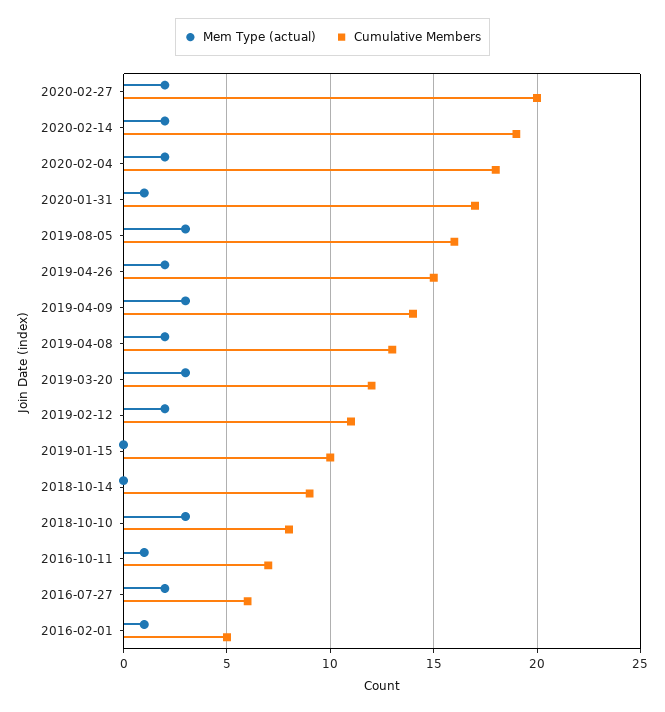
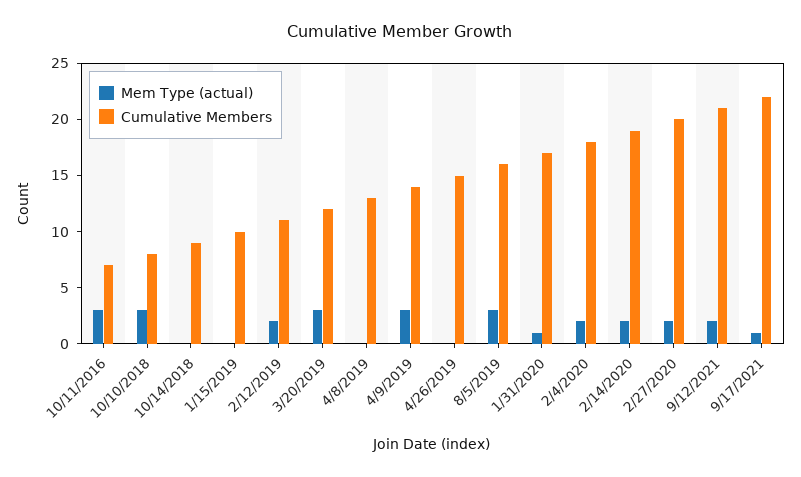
Mem Type (actual), 2019-04-26: 2 -> 0
Mem Type (actual), 2019-04-08: 2 -> 0
Mem Type (actual), 2016-10-11: 1 -> 3
Mem Type (actual), 2016-07-27: 2 -> none
Cumulative Members, 2016-07-27: 6 -> none
Mem Type (actual), 2016-02-01: 1 -> none
Cumulative Members, 2016-02-01: 5 -> none
Mem Type (actual), 9/12/2021: none -> 2
Cumulative Members, 9/12/2021: none -> 21
Mem Type (actual), 9/17/2021: none -> 1
Cumulative Members, 9/17/2021: none -> 22

